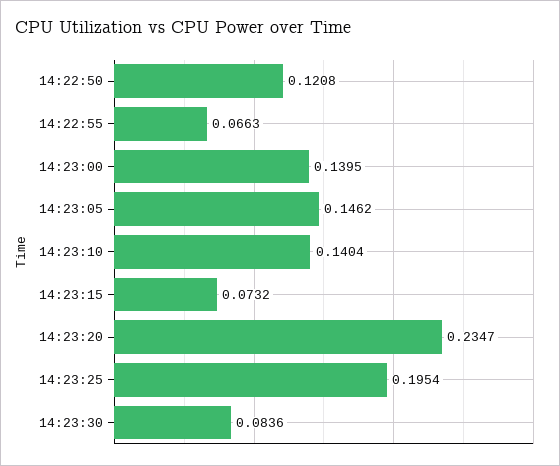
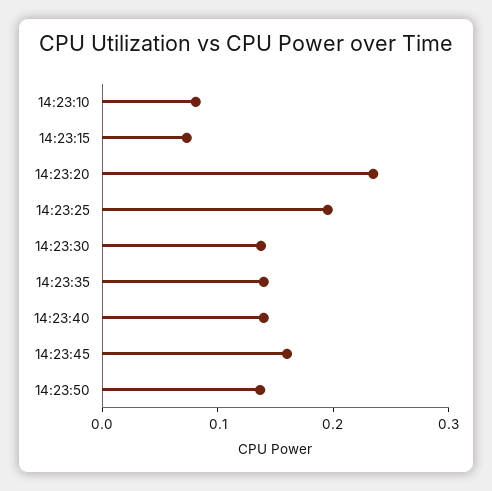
14:22:50: 0.1208 -> none
14:22:55: 0.0663 -> none
14:23:00: 0.1395 -> none
14:23:05: 0.1462 -> none
14:23:10: 0.1404 -> 0.08
14:23:30: 0.0836 -> 0.14
14:23:35: none -> 0.14
14:23:40: none -> 0.14
14:23:45: none -> 0.16
14:23:50: none -> 0.14

